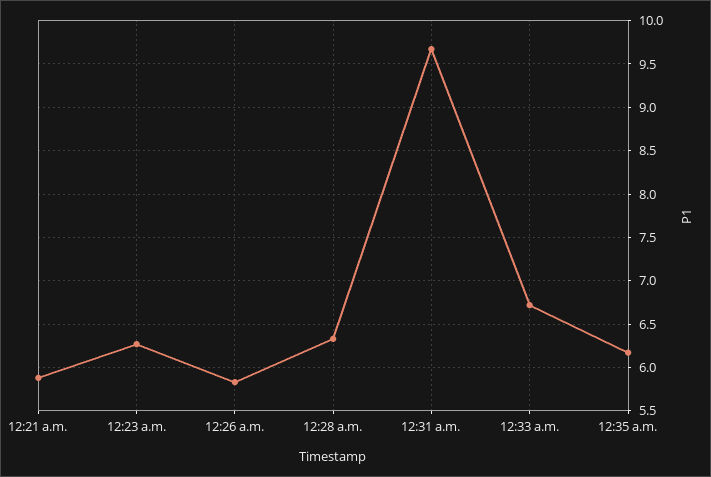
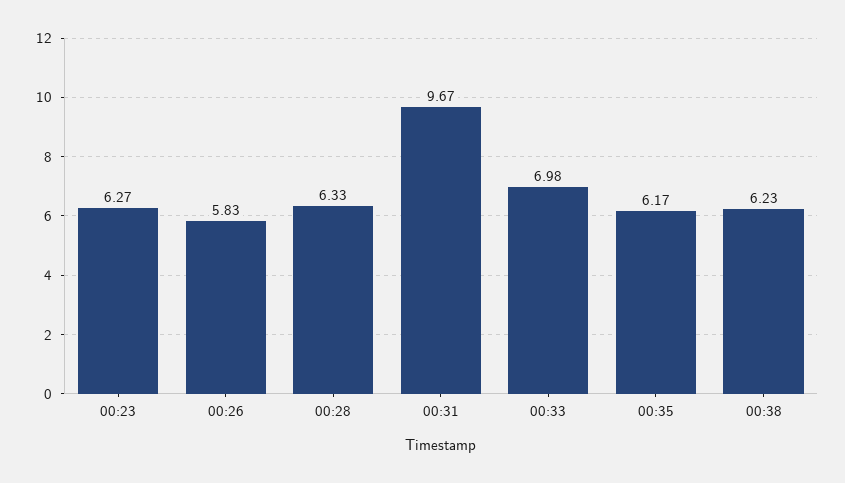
12:21 a.m.: 5.9 -> none
12:33 a.m.: 6.7 -> 6.98
00:38: none -> 6.23

